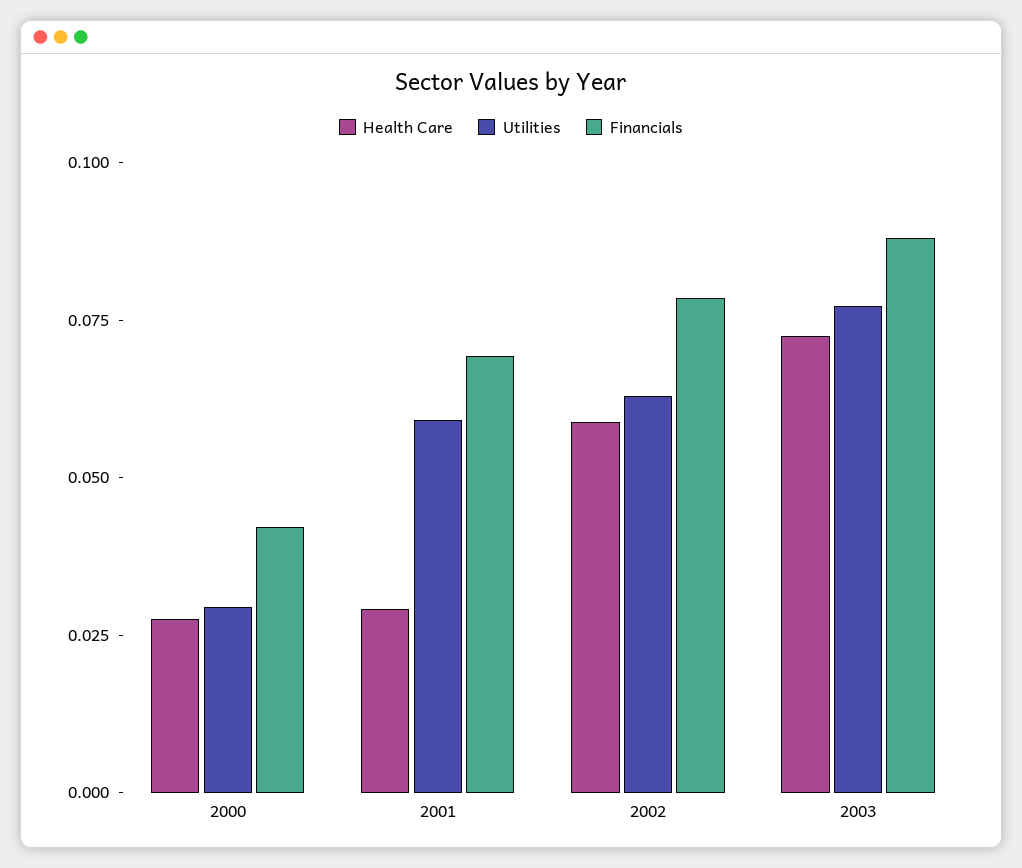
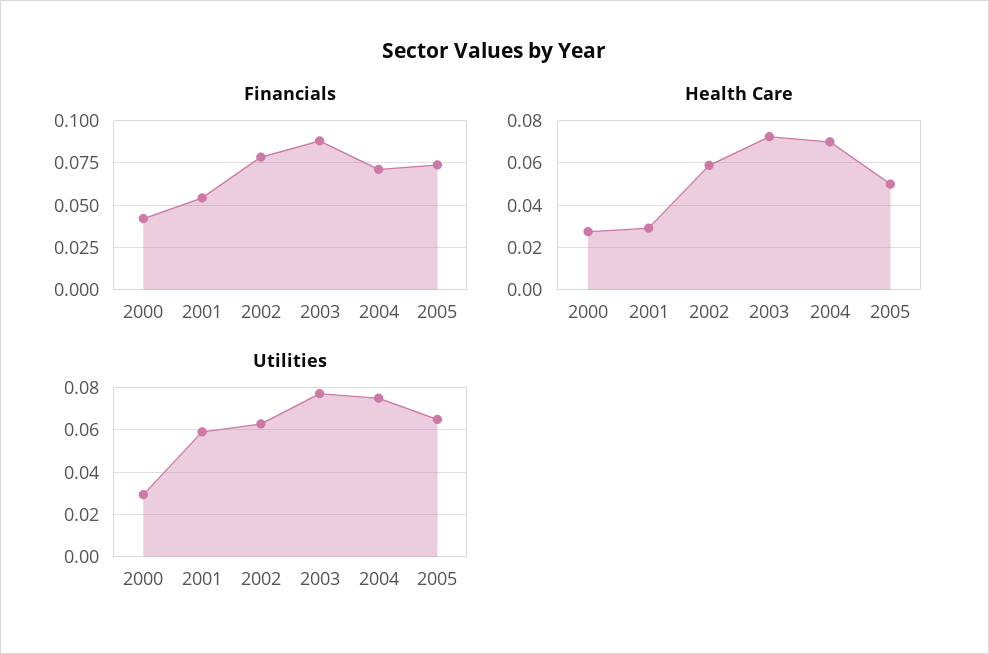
Financials, 2001: 0.07 -> 0.055
Financials, 2004: none -> 0.07
Financials, 2005: none -> 0.075
Health Care, 2004: none -> 0.07
Health Care, 2005: none -> 0.05
Utilities, 2004: none -> 0.075
Utilities, 2005: none -> 0.065

